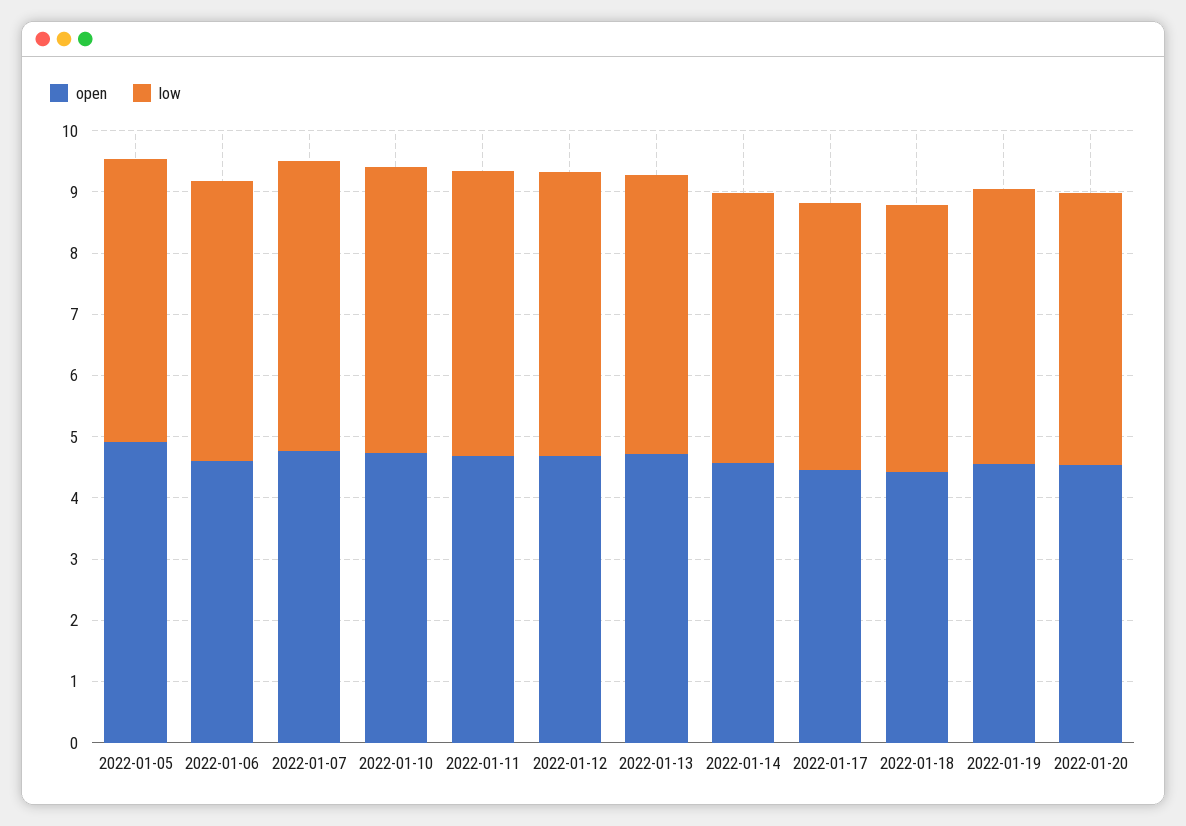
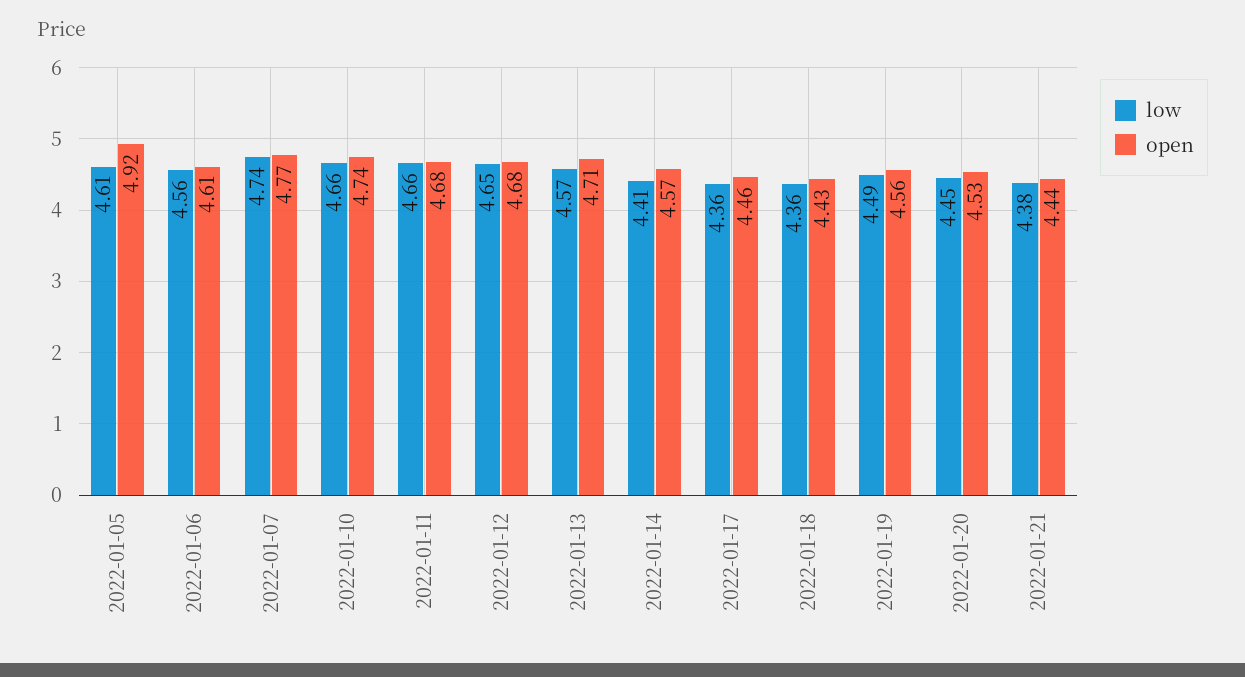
low, 2022-01-21: none -> 4.38
open, 2022-01-21: none -> 4.44

